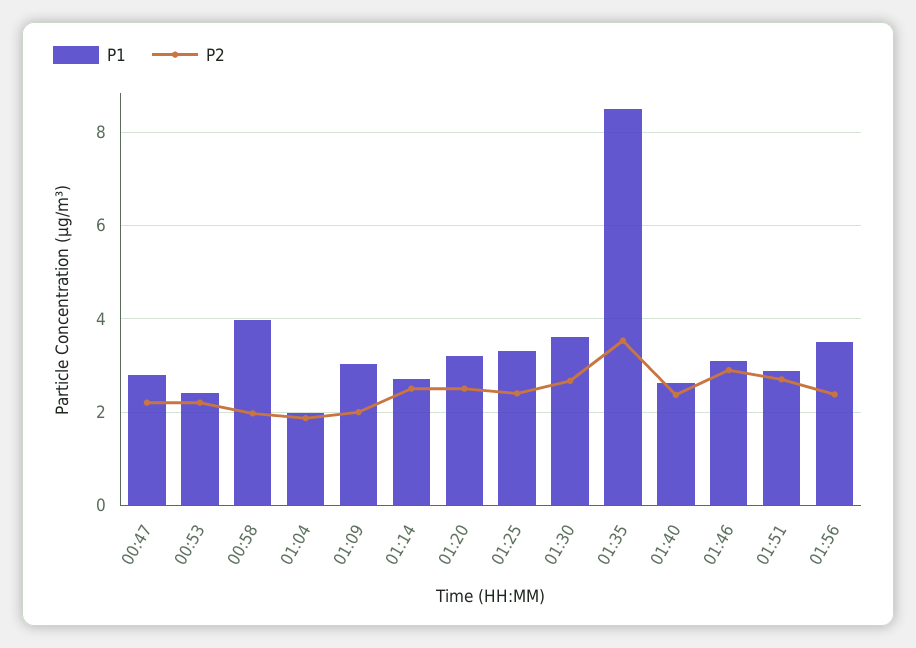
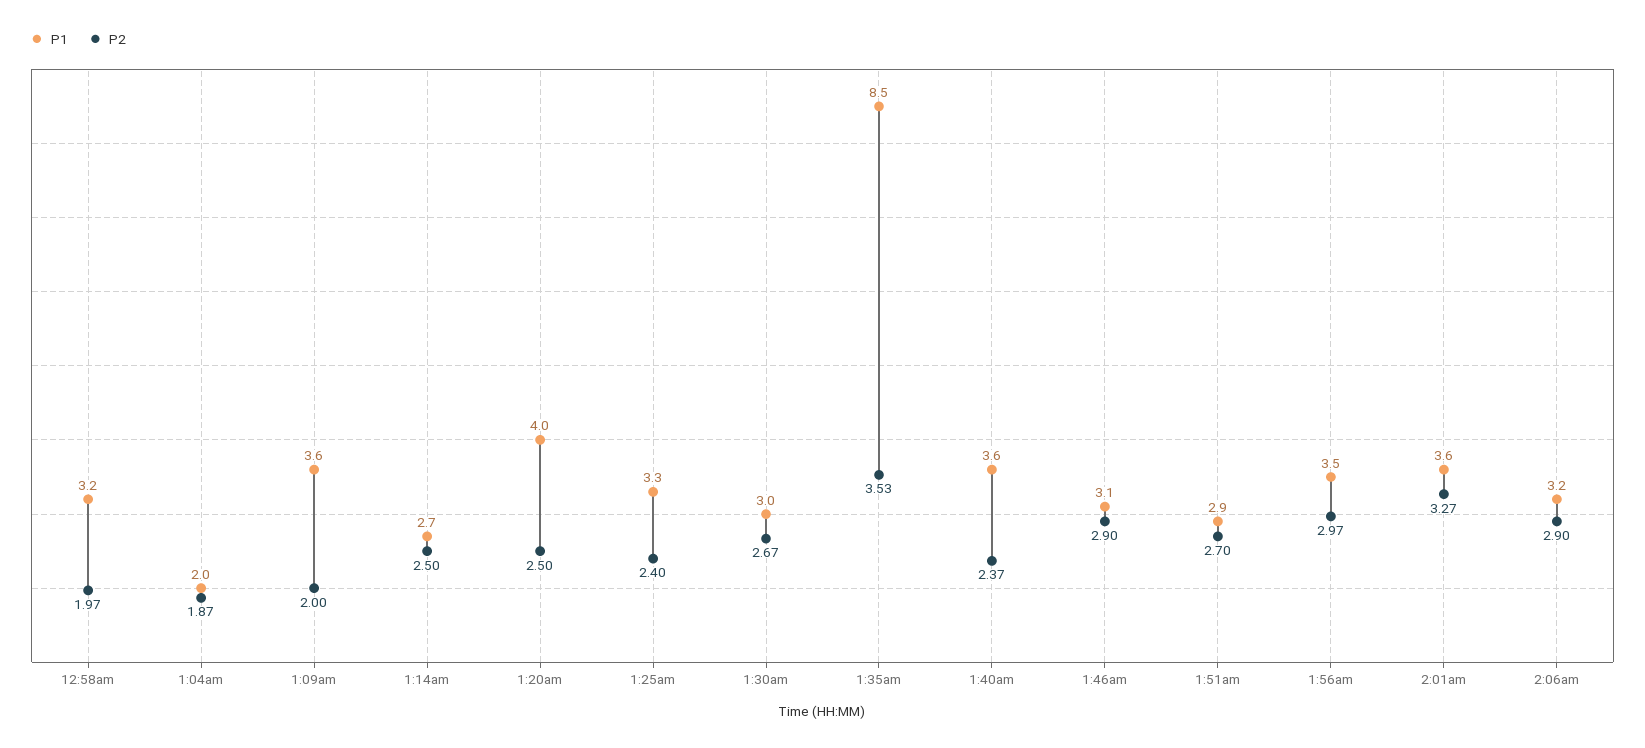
P1, 00:47: 2.8 -> none
P2, 00:47: 2.2 -> none
P1, 00:53: 2.4 -> none
P2, 00:53: 2.2 -> none
P1, 00:58: 4 -> 3.2
P1, 01:09: 3 -> 3.6
P1, 01:20: 3.2 -> 4
P1, 01:30: 3.6 -> 3
P1, 01:40: 2.6 -> 3.6
P2, 01:56: 2.4 -> 2.97
P1, 2:01am: none -> 3.6
P2, 2:01am: none -> 3.27
P1, 2:06am: none -> 3.2
P2, 2:06am: none -> 2.9

